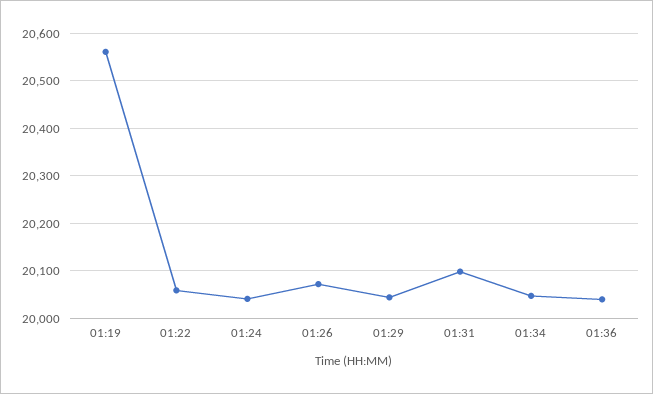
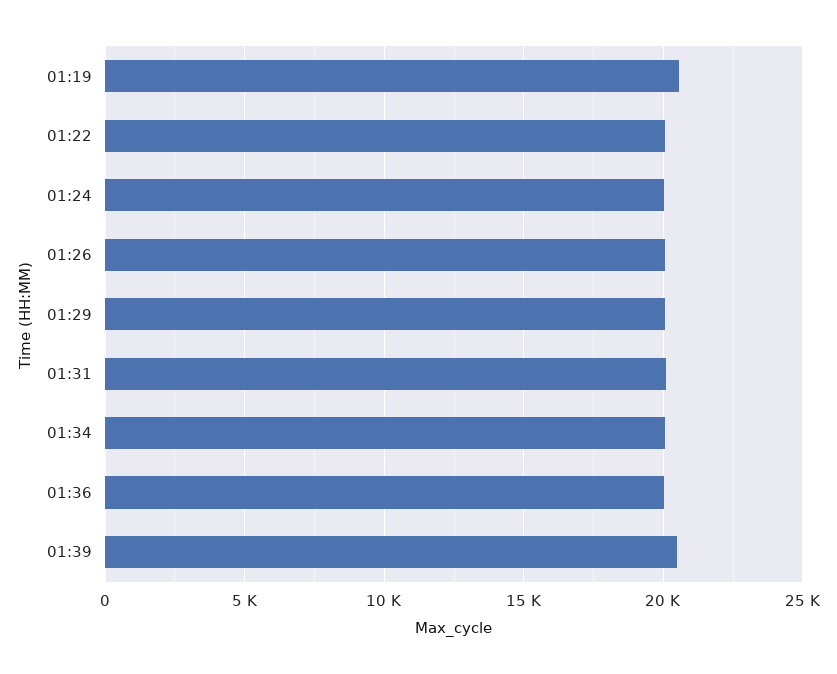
01:39: none -> 20500

